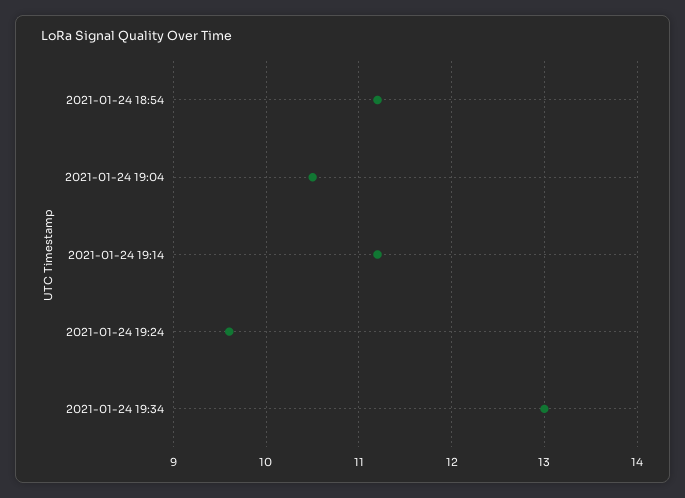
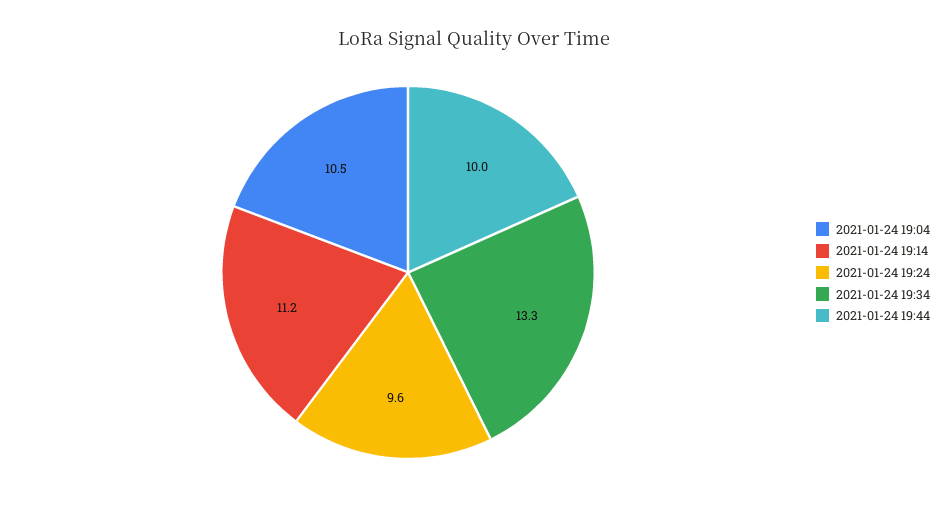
2021-01-24 18:54: 11.2 -> none
2021-01-24 19:34: 13 -> 13.3
2021-01-24 19:44: none -> 10

